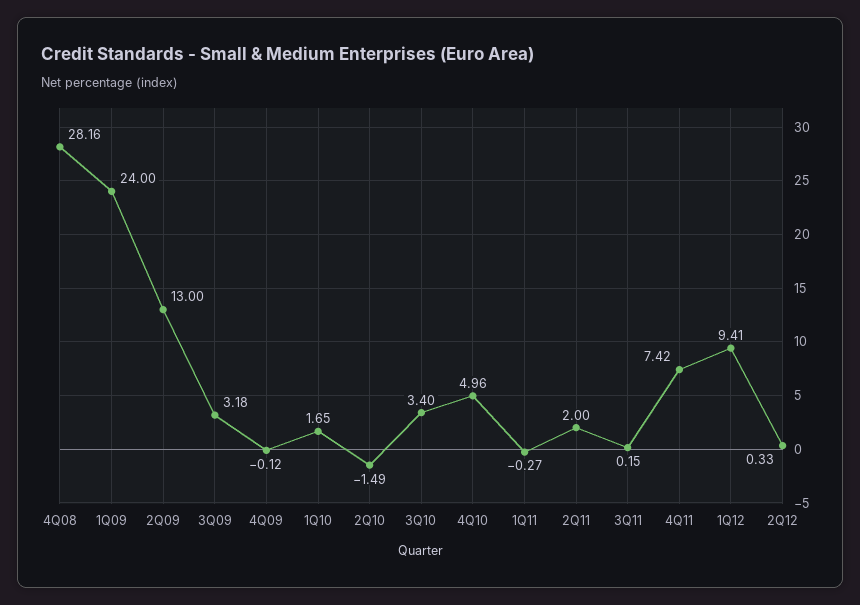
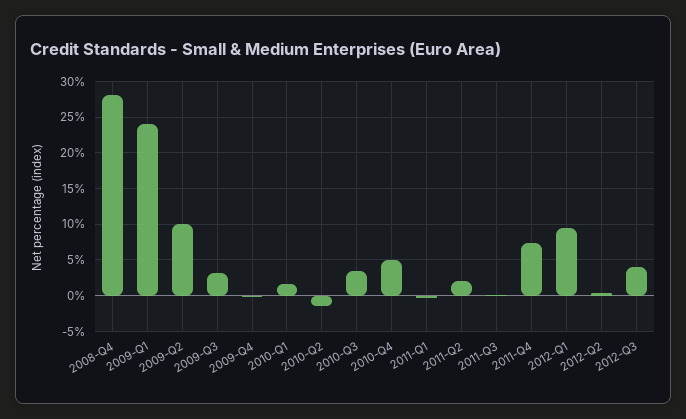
2Q09: 13 -> 10
2012-Q3: none -> 4

